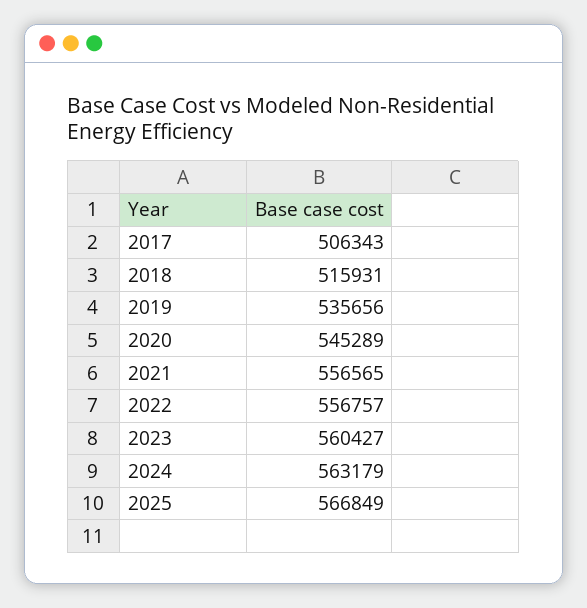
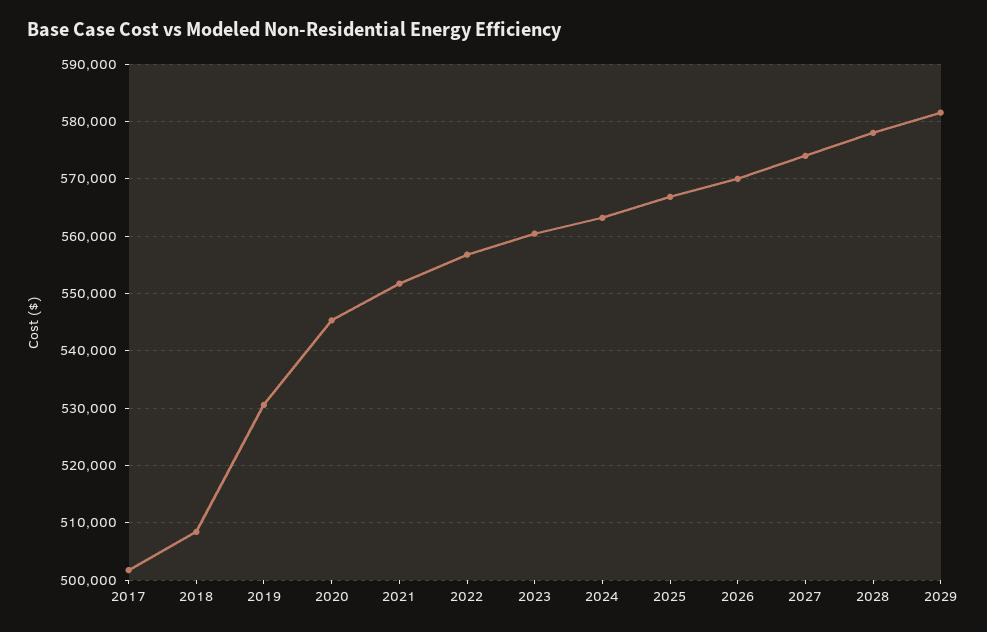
2017: 506343 -> 502000
2018: 515931 -> 508000
2019: 535656 -> 530000
2021: 556565 -> 552000
2026: none -> 570000
2027: none -> 574000
2028: none -> 578000
2029: none -> 582000

